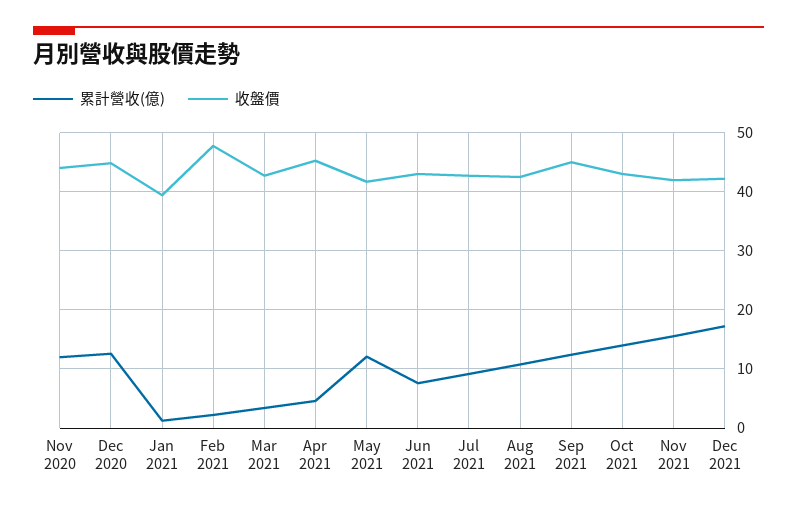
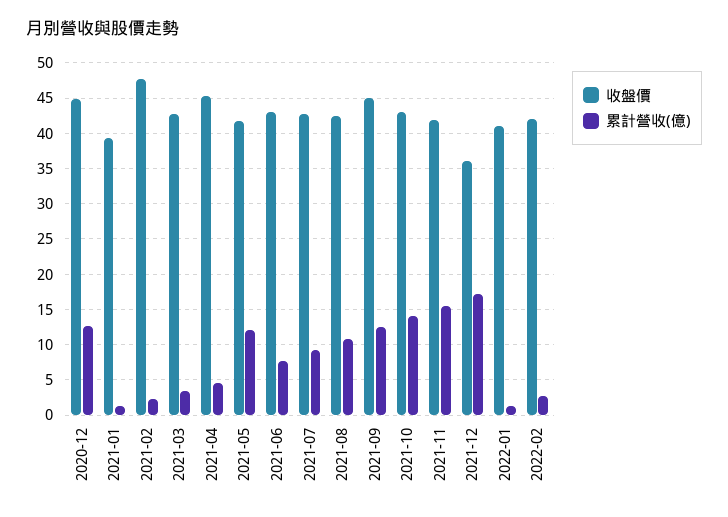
累計營收(億), Nov 2020: 12 -> none
收盤價, Nov 2020: 44 -> none
收盤價, Dec 2021: 42 -> 36
收盤價, 2022-01: none -> 41
累計營收(億), 2022-01: none -> 1
收盤價, 2022-02: none -> 42
累計營收(億), 2022-02: none -> 3

